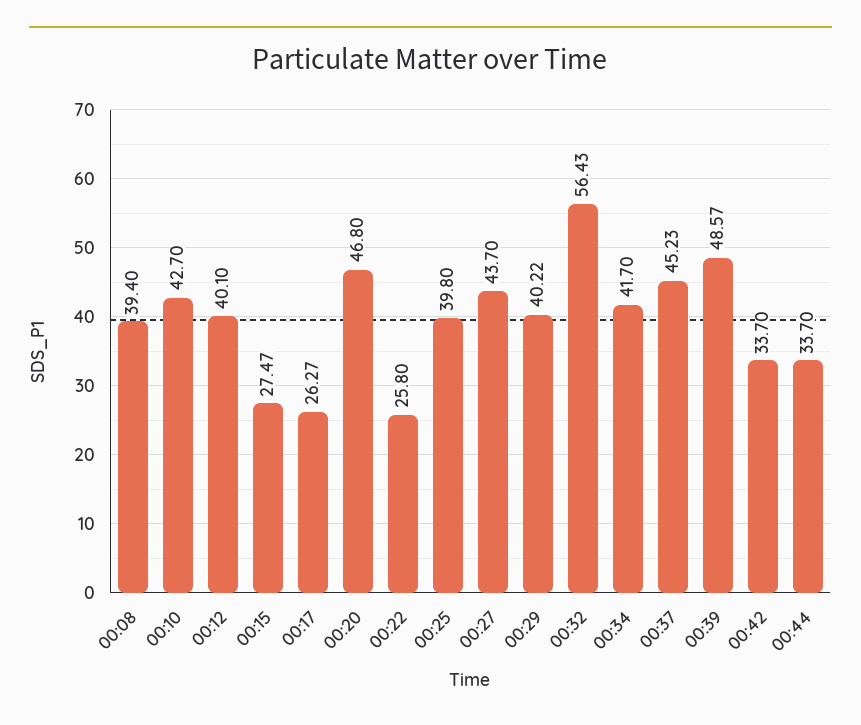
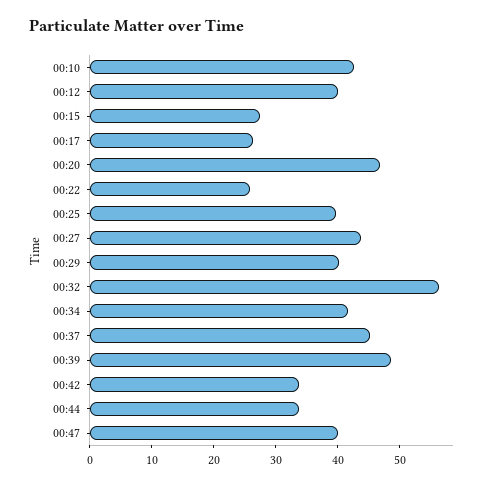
00:08: 39.4 -> none
00:47: none -> 40

